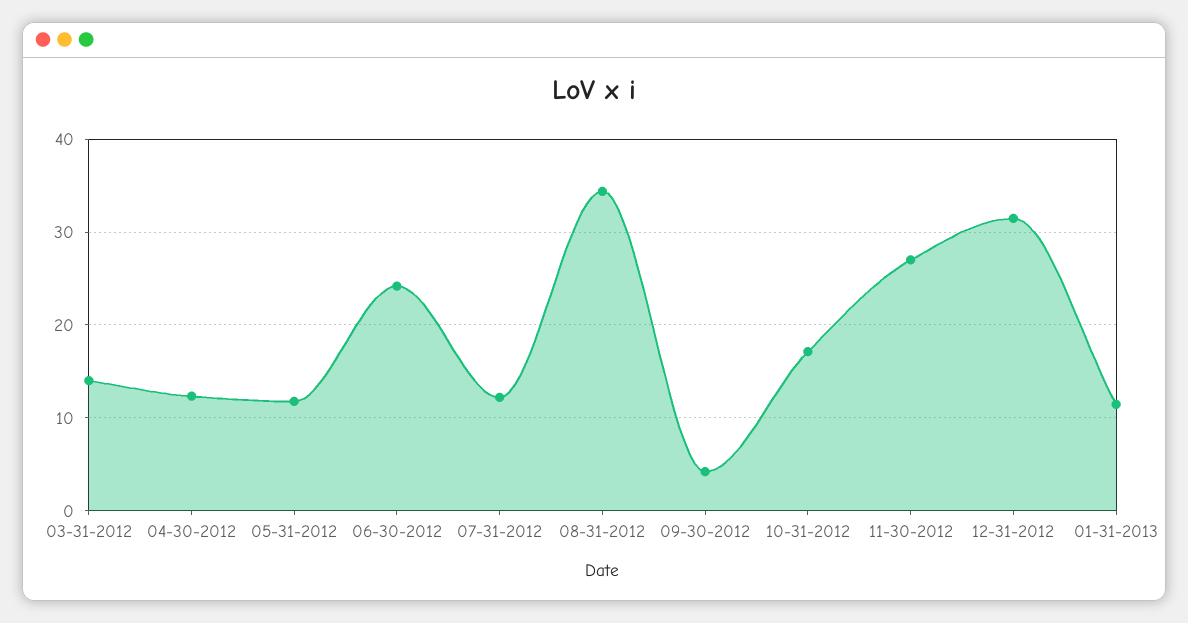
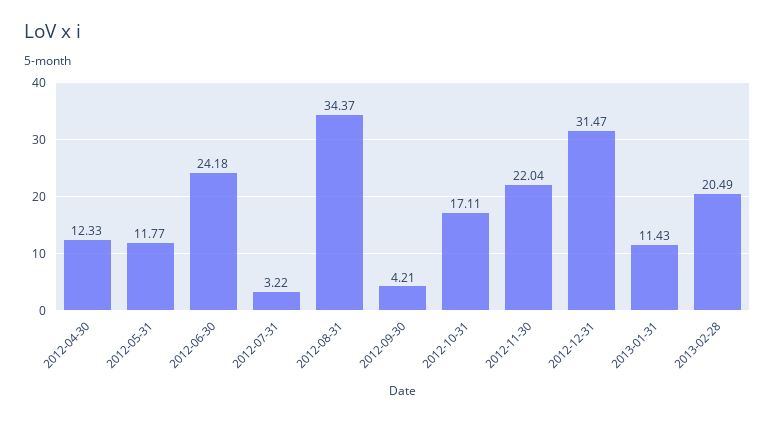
03-31-2012: 14 -> none
07-31-2012: 12 -> 3.22
11-30-2012: 27 -> 22.04
2013-02-28: none -> 20.49

